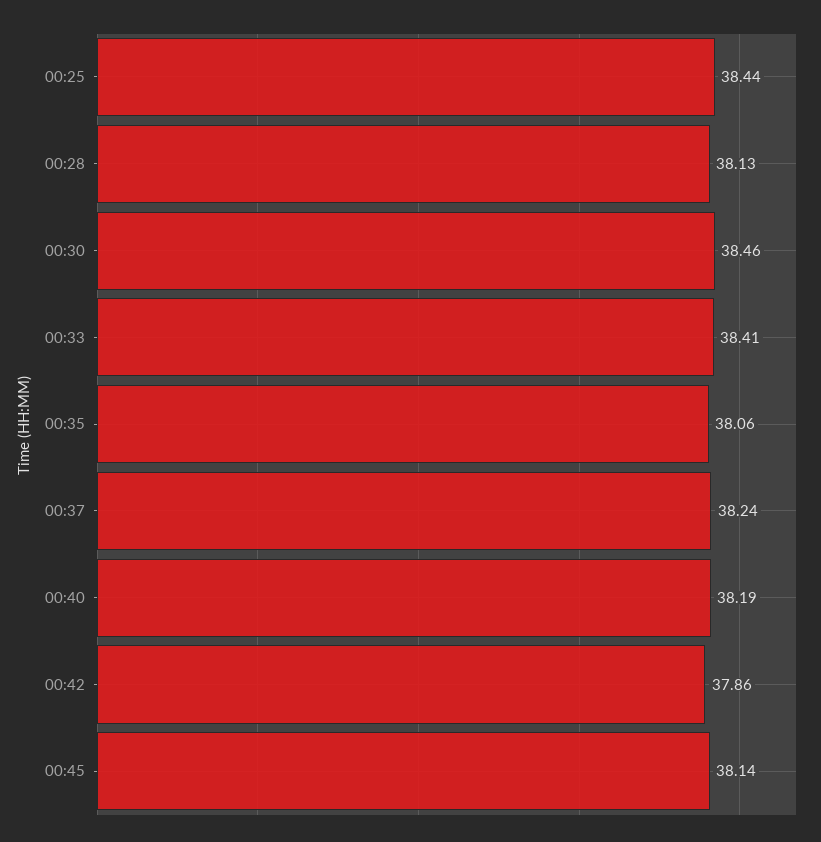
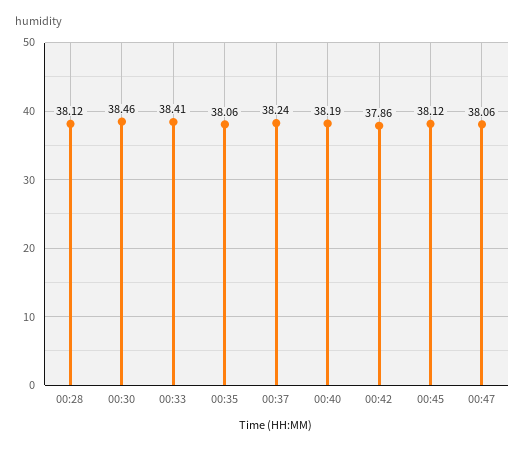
00:25: 38.44 -> none
00:28: 38.13 -> 38.12
00:45: 38.14 -> 38.12
00:47: none -> 38.06

